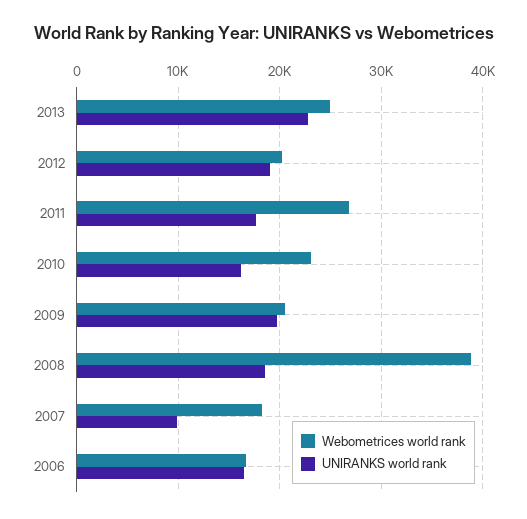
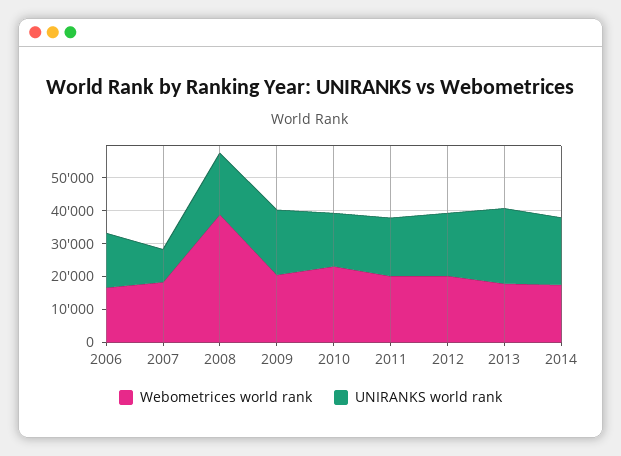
Webometrices world rank, 2013: 25000 -> 17500
Webometrices world rank, 2011: 27000 -> 20000
Webometrices world rank, 2014: none -> 17500
UNIRANKS world rank, 2014: none -> 20000

